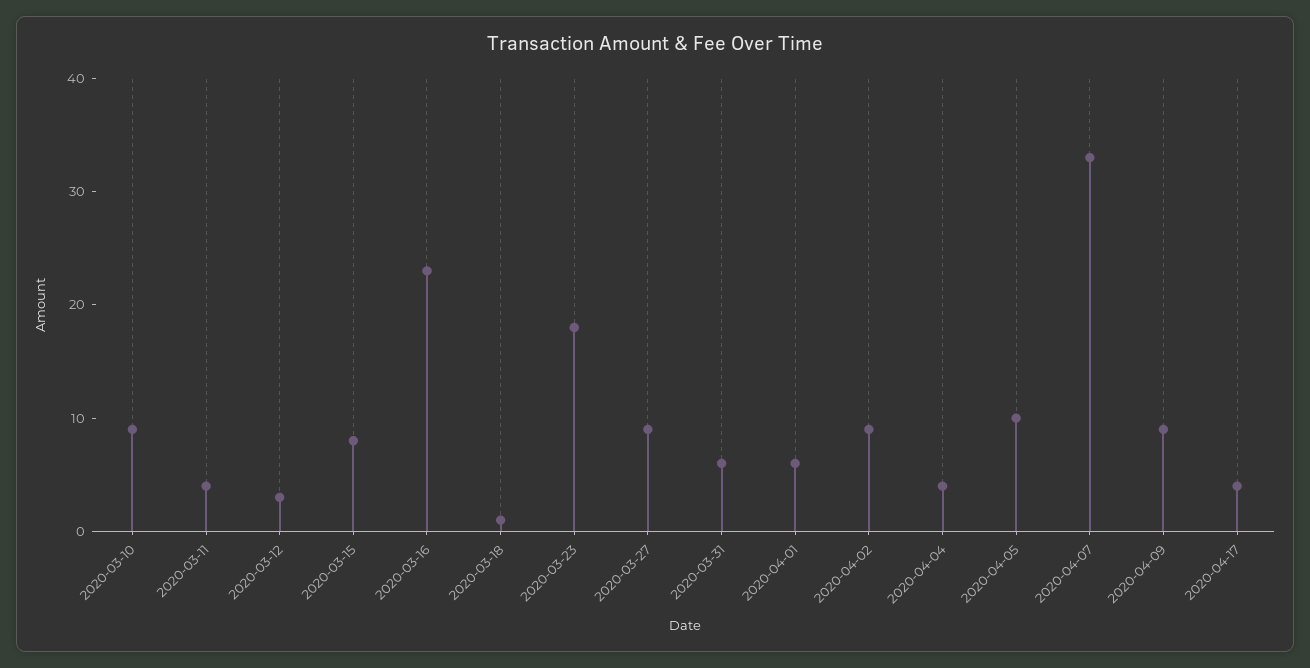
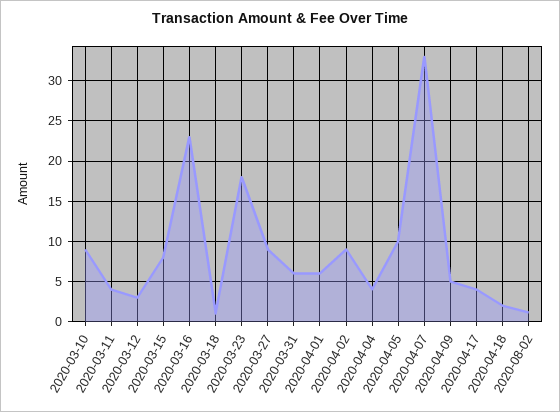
2020-04-09: 9 -> 5
2020-04-18: none -> 2
2020-08-02: none -> 1

